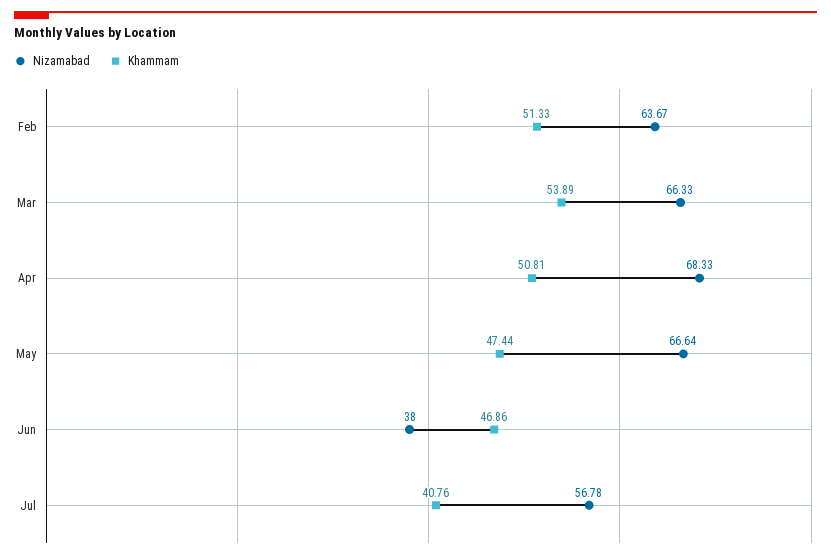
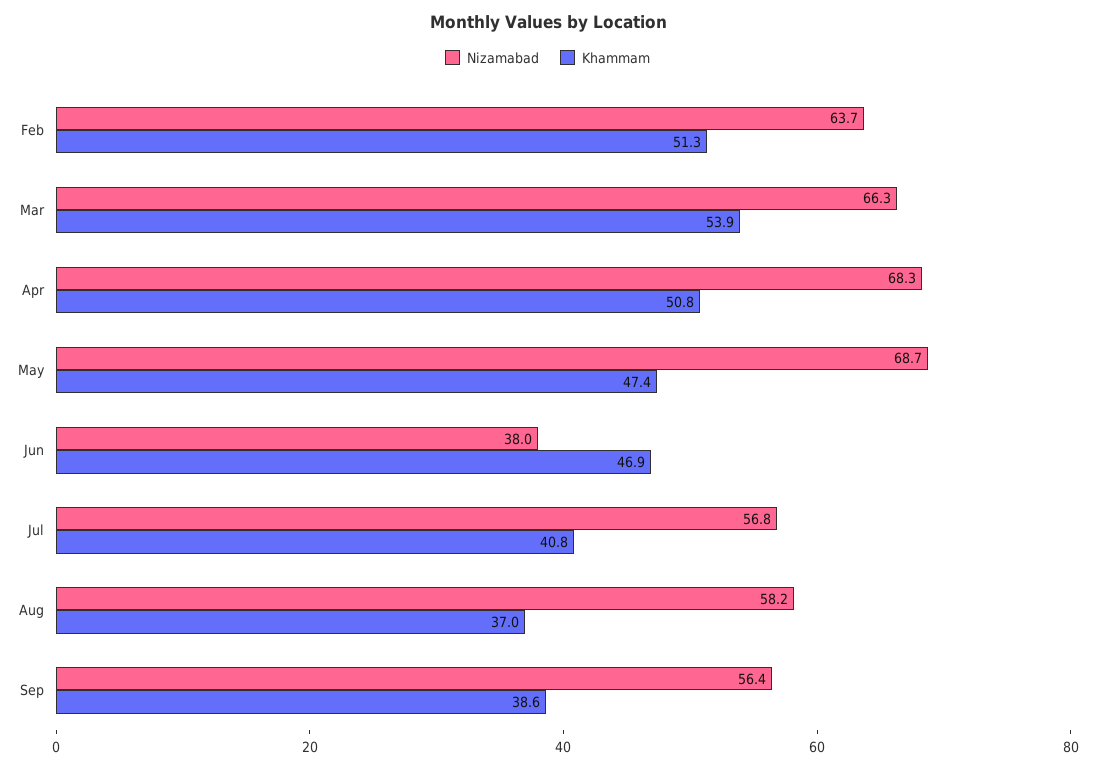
Nizamabad, May: 66.64 -> 68.7
Nizamabad, Aug: none -> 58.2
Khammam, Aug: none -> 37
Nizamabad, Sep: none -> 56.4
Khammam, Sep: none -> 38.6

